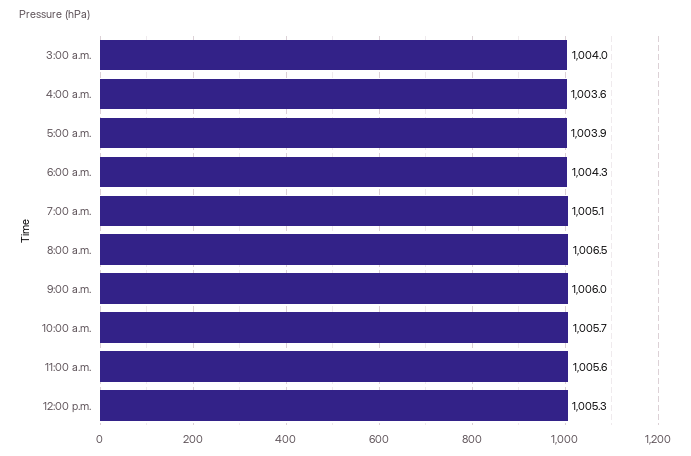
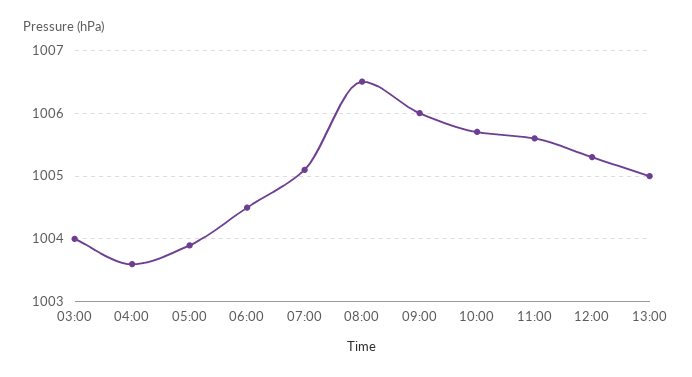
6:00 a.m.: 1004.3 -> 1004.5
13:00: none -> 1005

